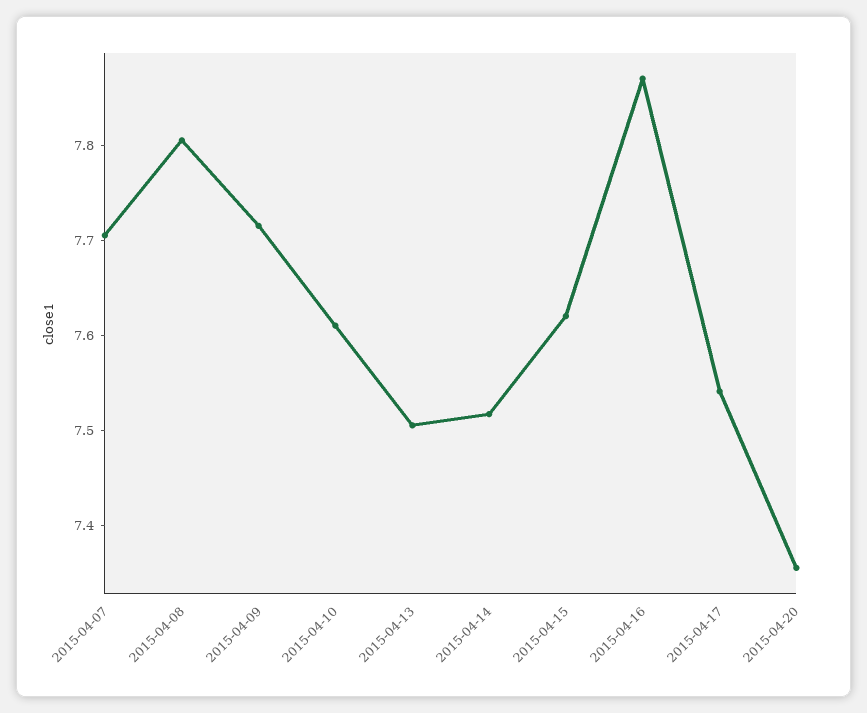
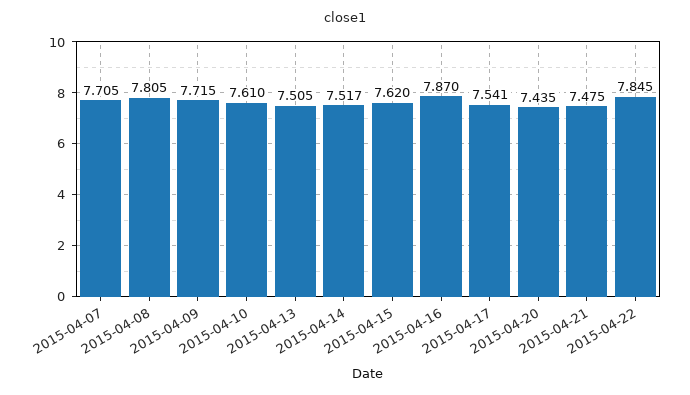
2015-04-20: 7.36 -> 7.435
2015-04-21: none -> 7.475
2015-04-22: none -> 7.845

